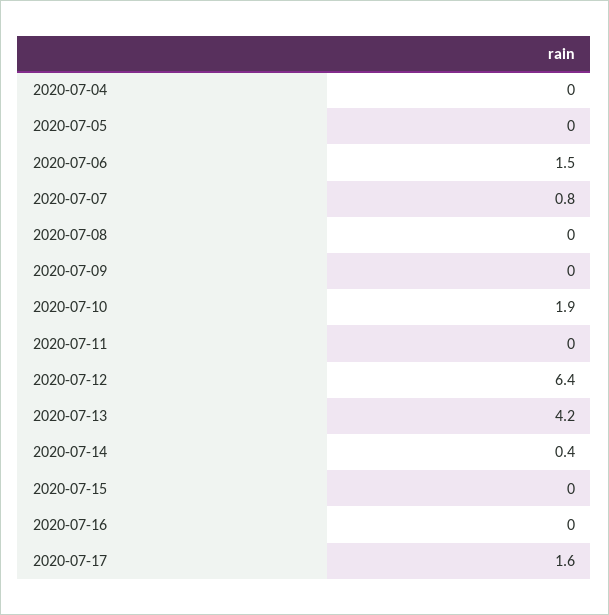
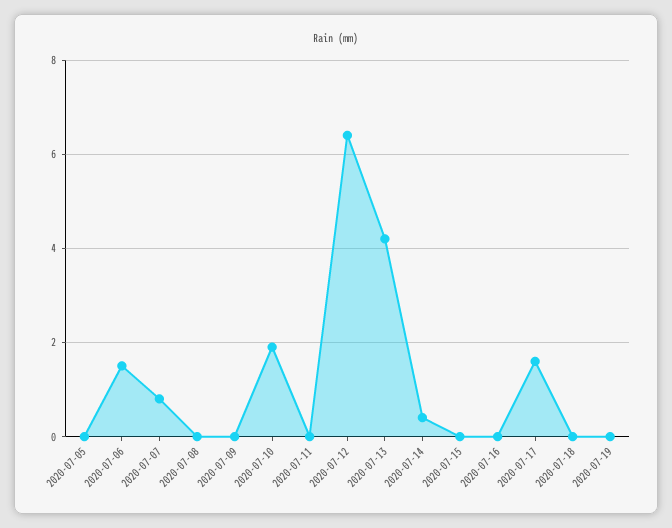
2020-07-04: 0 -> none
2020-07-18: none -> 0
2020-07-19: none -> 0

